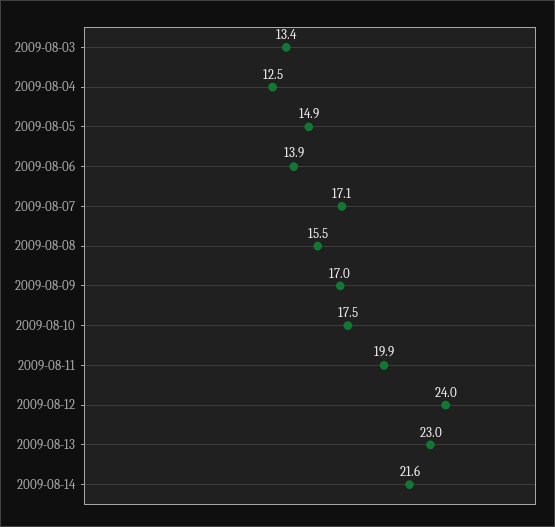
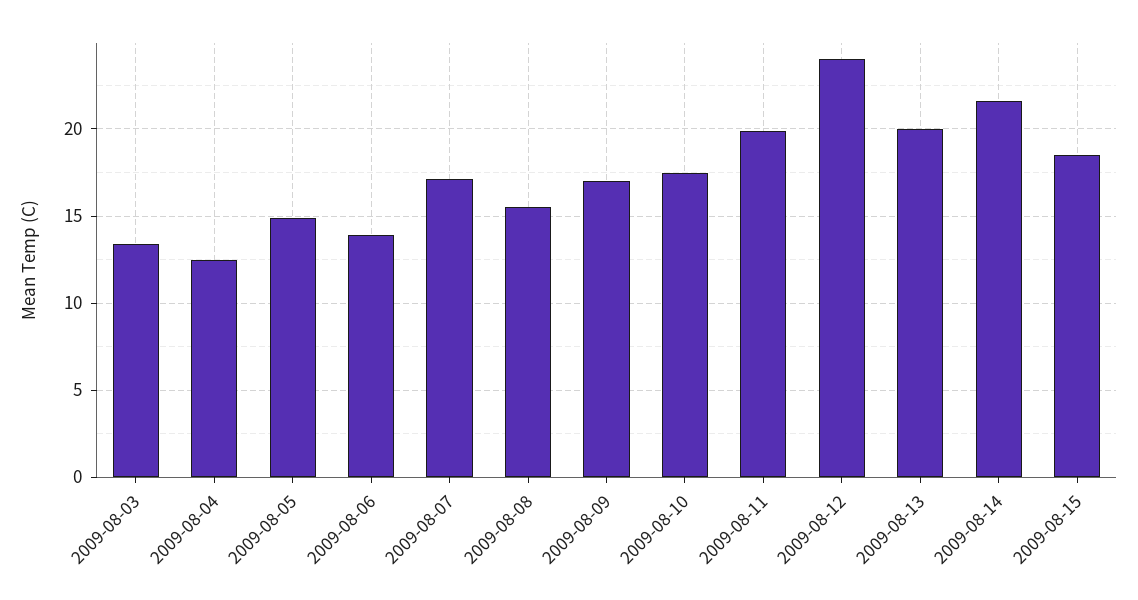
2009-08-13: 23 -> 20
2009-08-15: none -> 18.5

